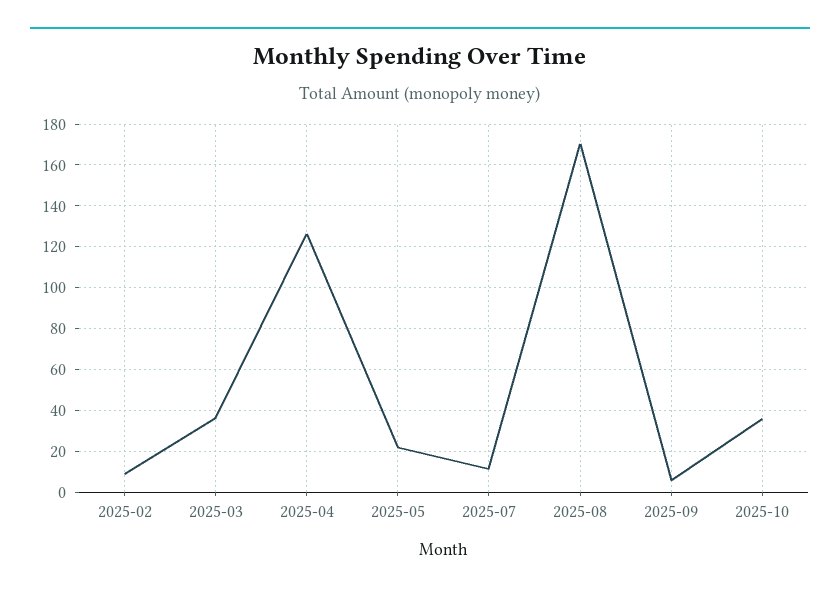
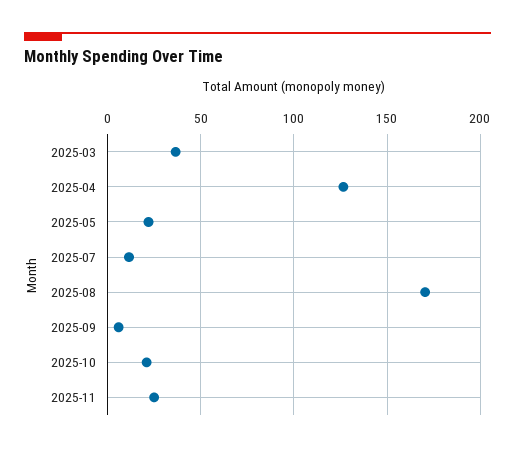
2025-02: 10 -> none
2025-10: 35 -> 20
2025-11: none -> 25

